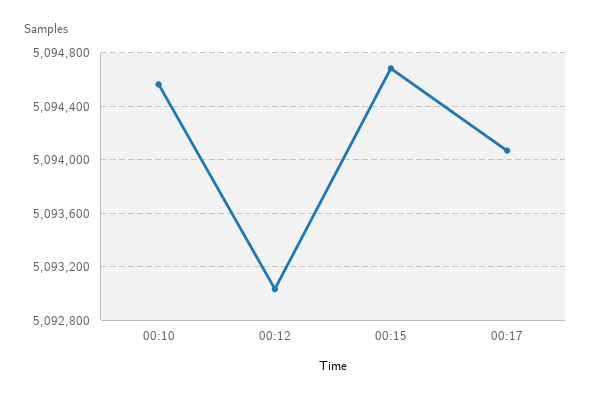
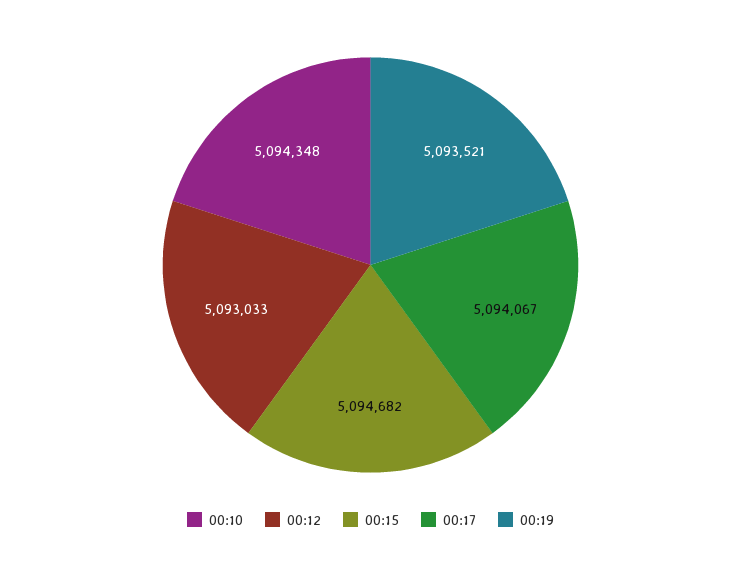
00:10: 5094550 -> 5094348
00:19: none -> 5093521

